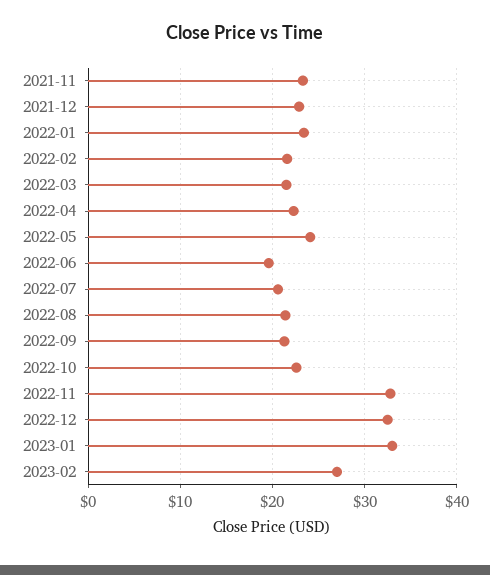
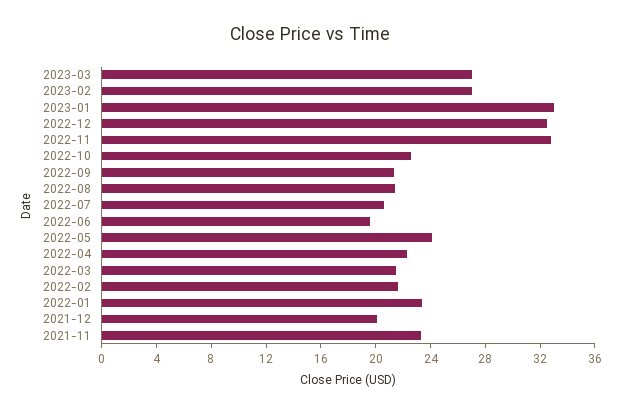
2021-12: 23 -> 20
2023-03: none -> 27

